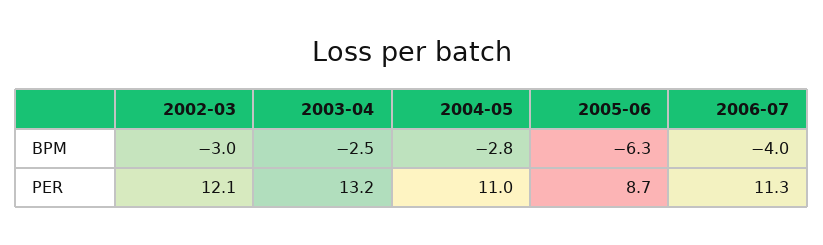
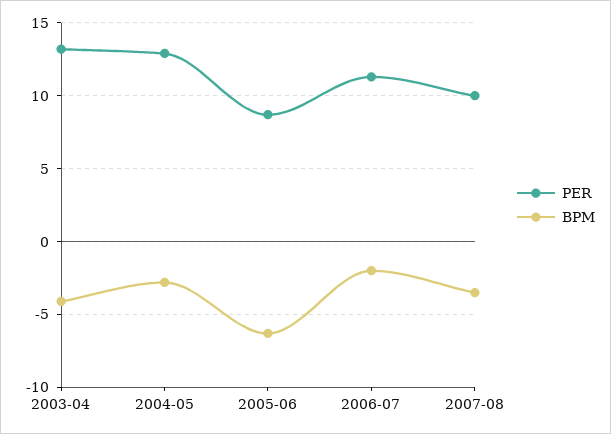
BPM, 2002-03: -3 -> none
BPM, 2003-04: -2.5 -> -4
BPM, 2006-07: -4 -> -2
PER, 2002-03: 12.1 -> none
PER, 2004-05: 11 -> 13
PER, 2007-08: none -> 10
BPM, 2007-08: none -> -3.5

